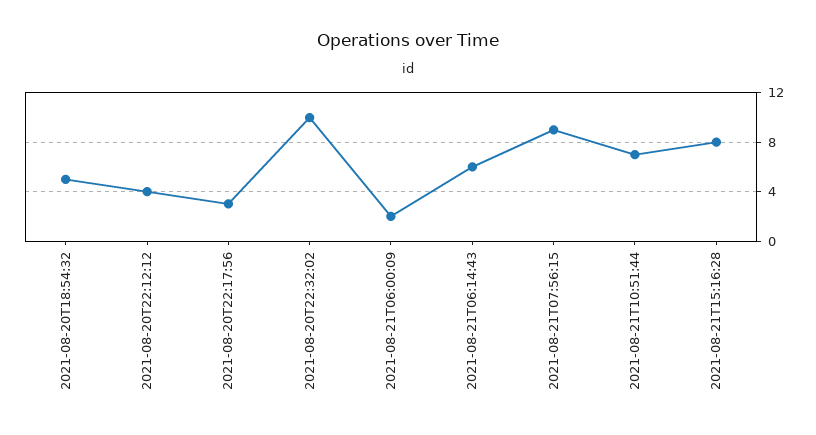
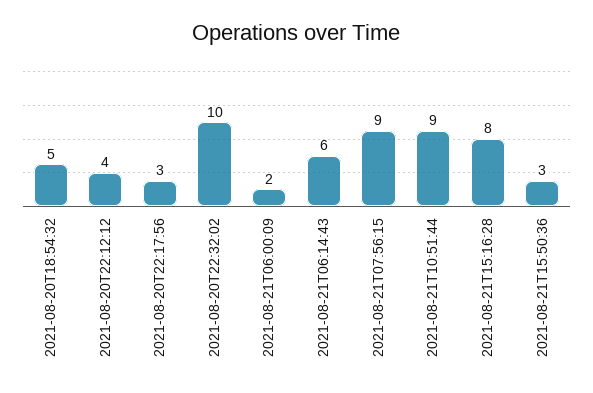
2021-08-21T10:51:44: 7 -> 9
2021-08-21T15:50:36: none -> 3

